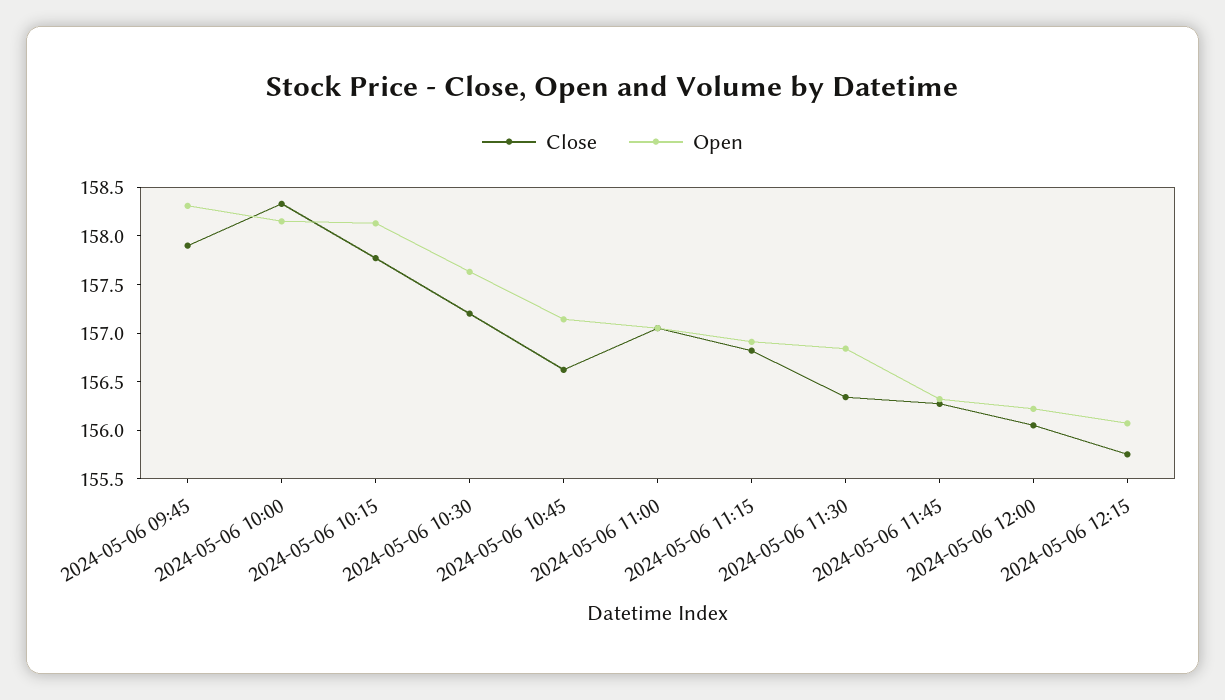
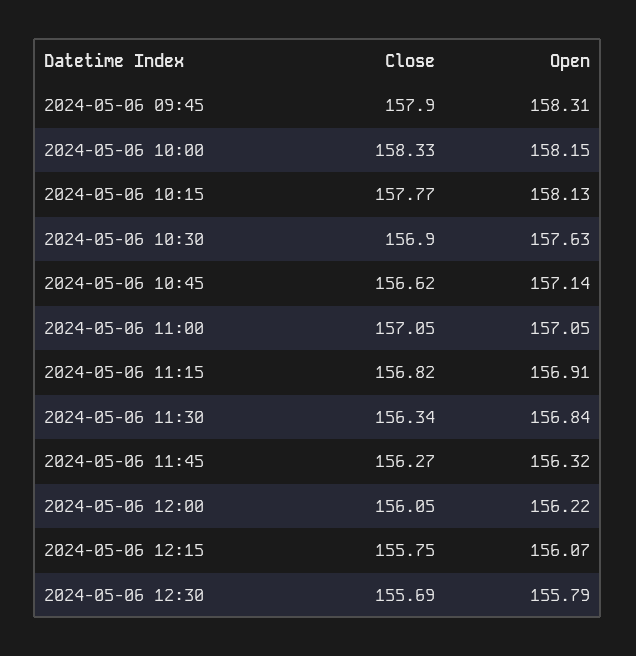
Close, 2024-05-06 10:30: 157.2 -> 156.9
Close, 2024-05-06 12:30: none -> 155.69
Open, 2024-05-06 12:30: none -> 155.79

